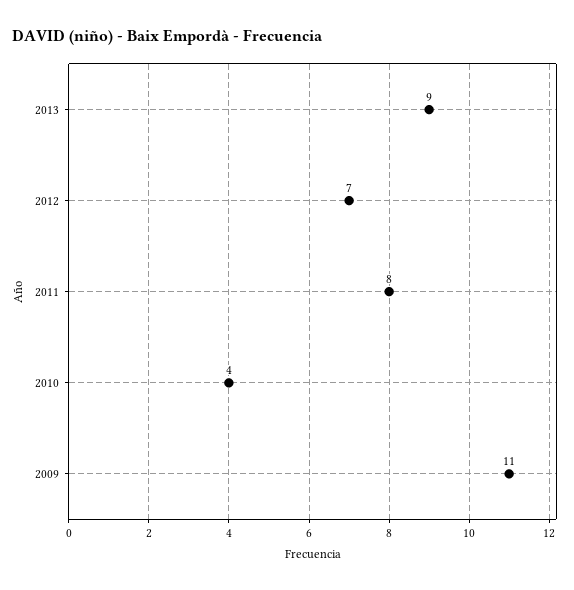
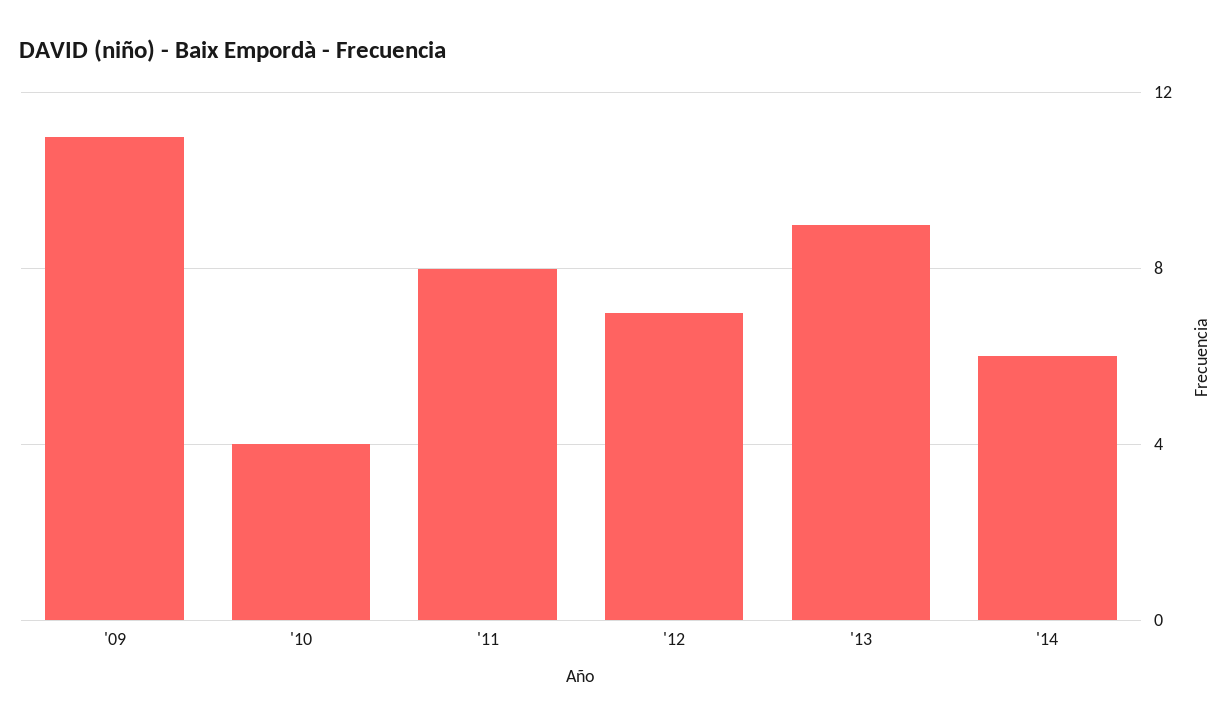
'14: none -> 6

